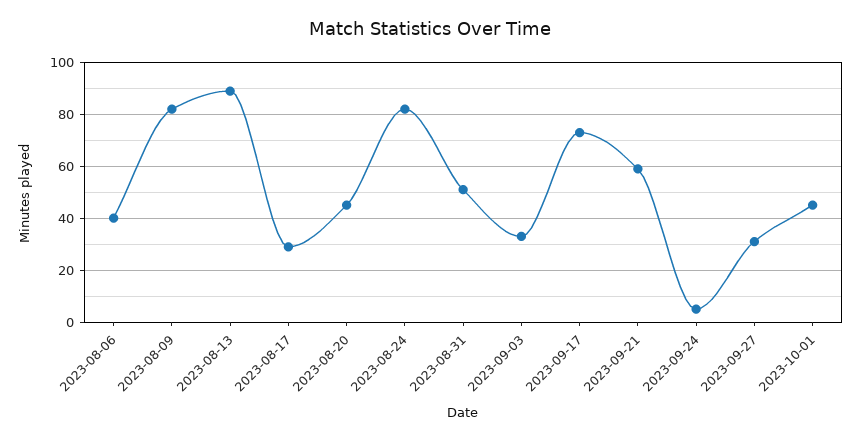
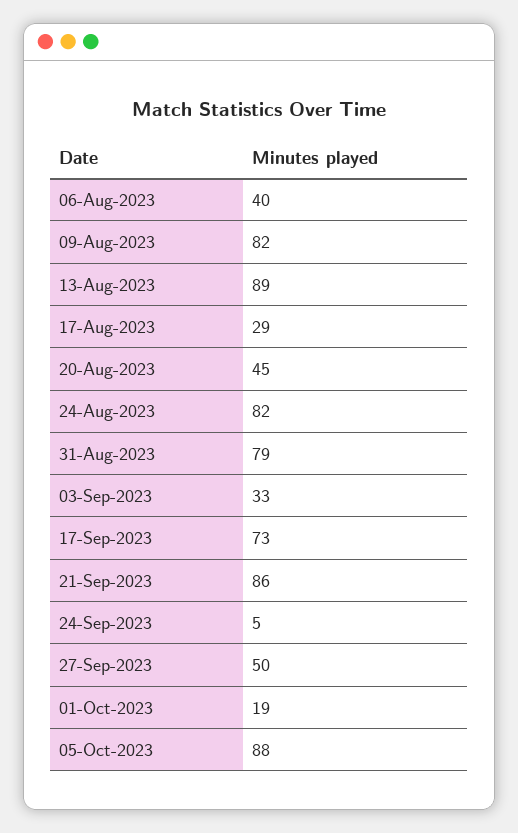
2023-08-31: 50 -> 79
2023-09-21: 60 -> 86
2023-09-27: 30 -> 50
2023-10-01: 45 -> 19
05-Oct-2023: none -> 88

